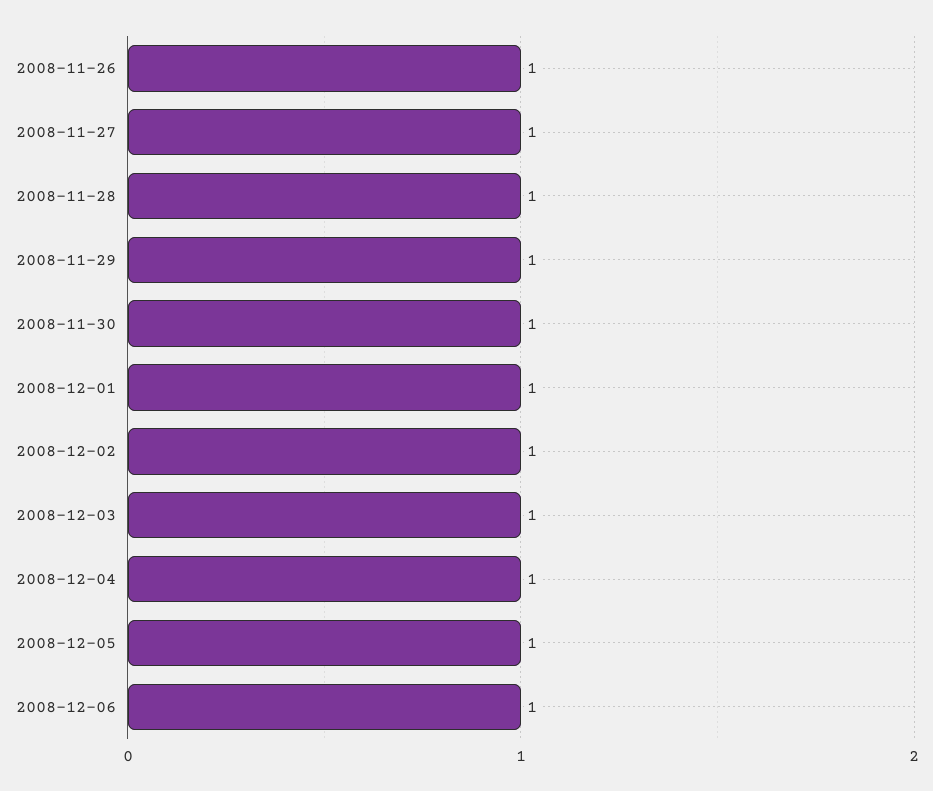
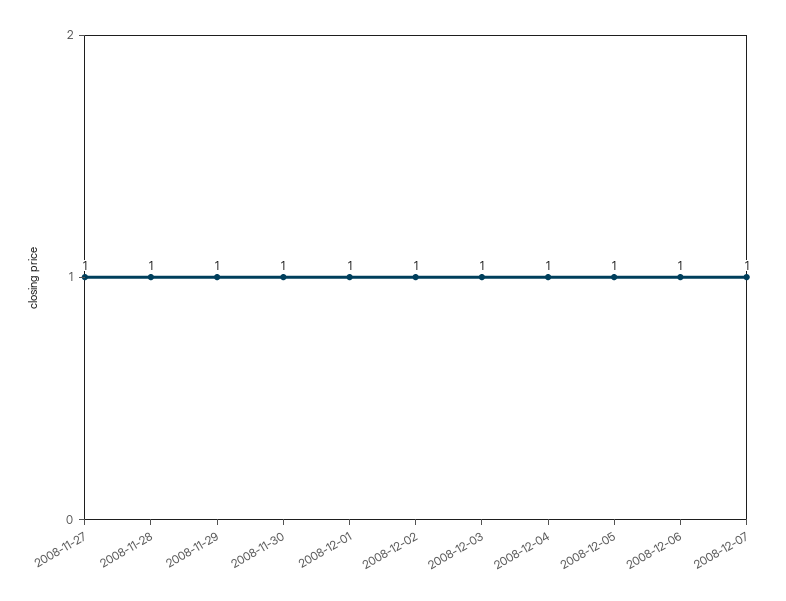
2008-11-26: 1 -> none
2008-12-07: none -> 1

